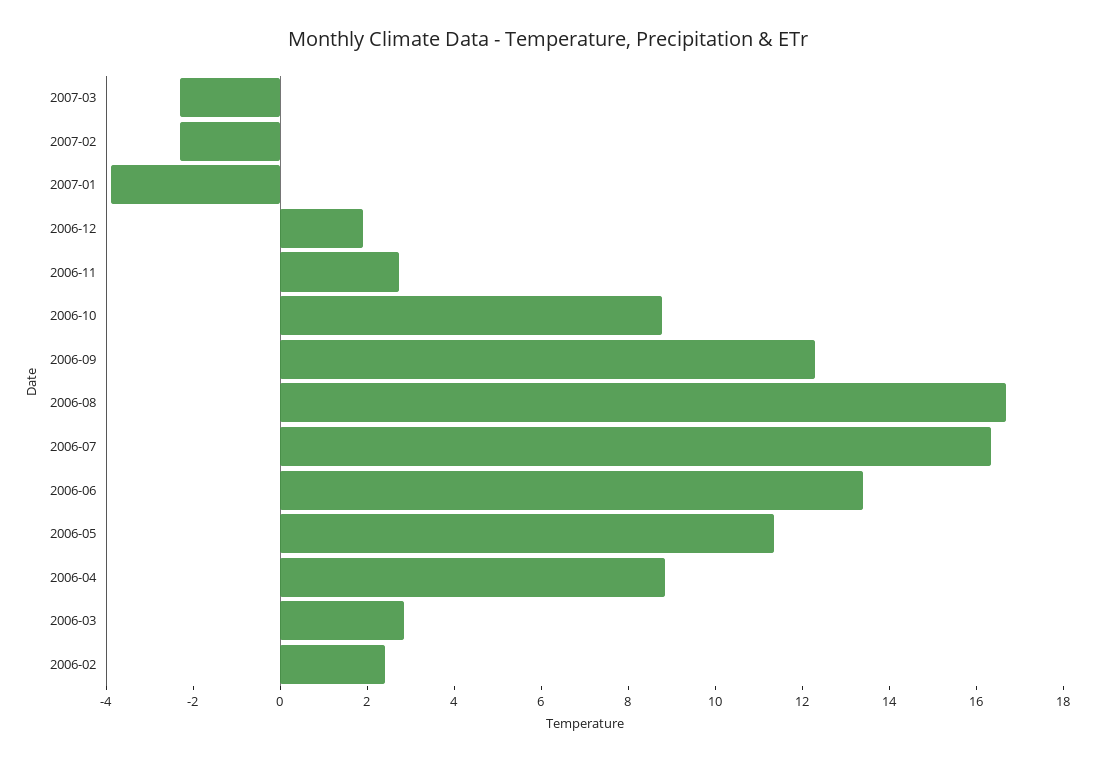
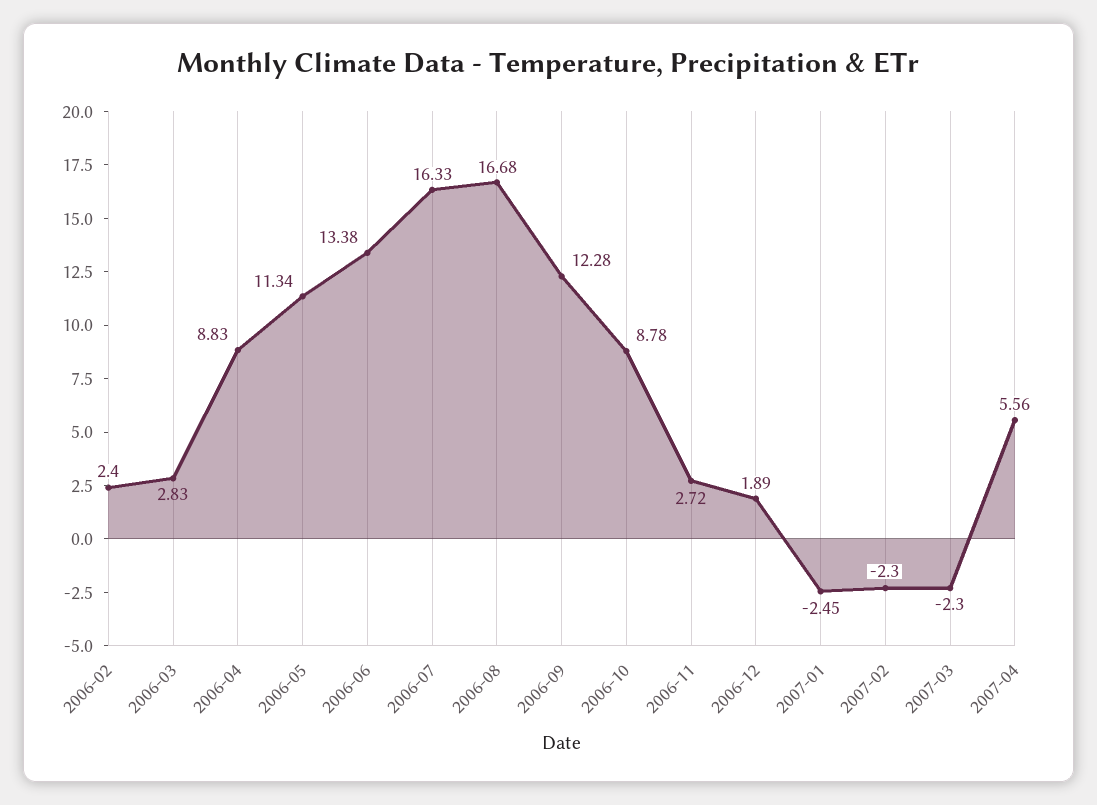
2007-01: -4 -> -2.45
2007-04: none -> 5.56

